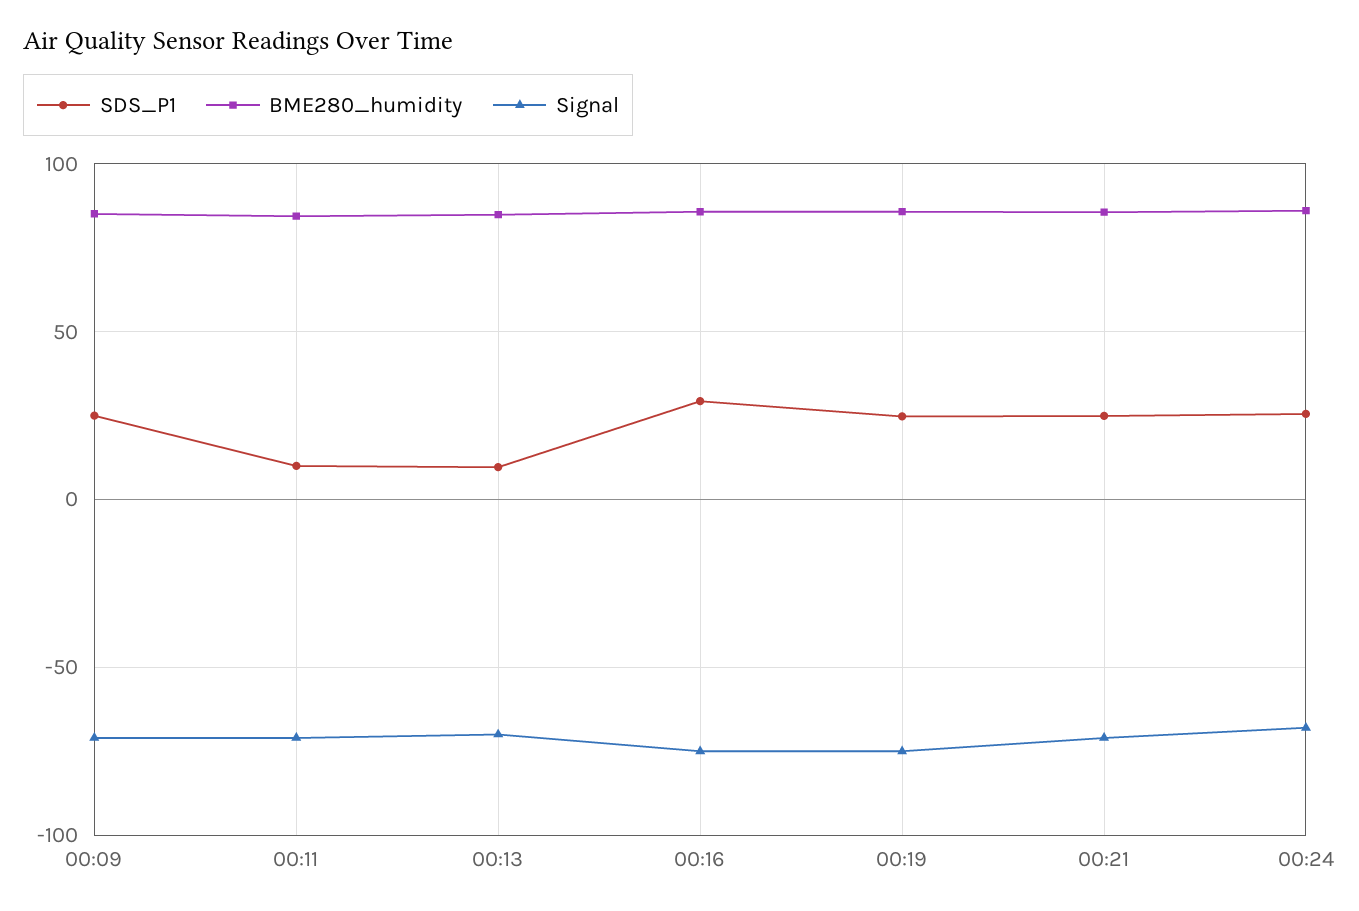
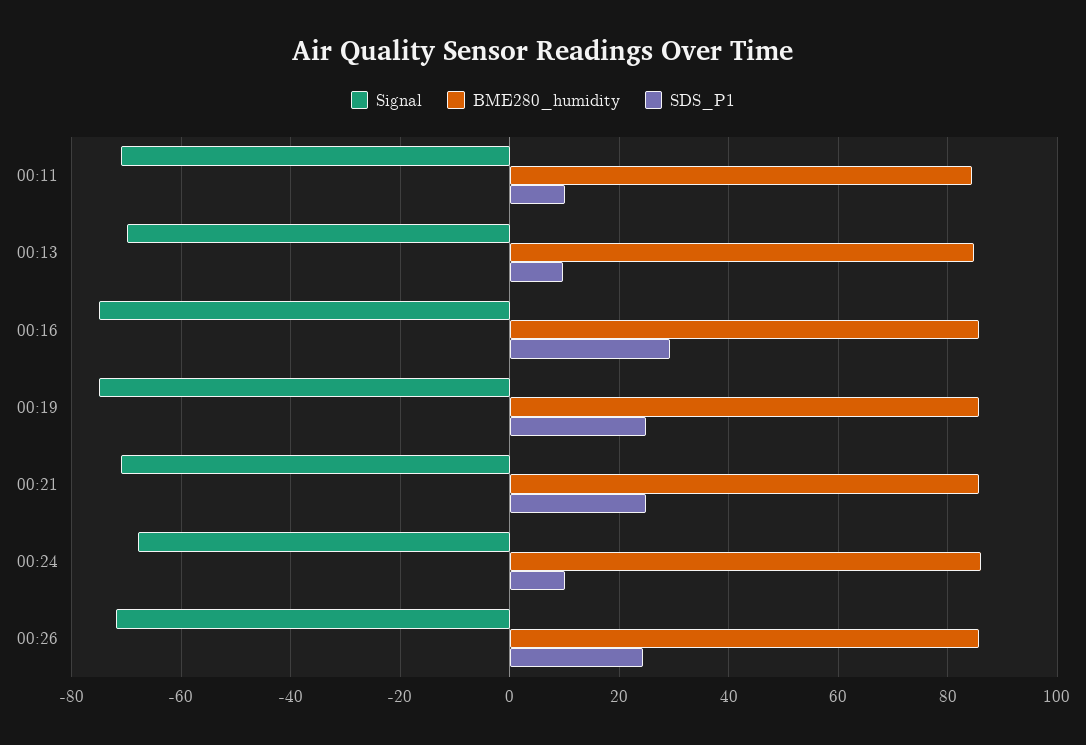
SDS_P1, 00:09: 25 -> none
BME280_humidity, 00:09: 85 -> none
Signal, 00:09: -70 -> none
SDS_P1, 00:24: 25 -> 10
Signal, 00:26: none -> -72
BME280_humidity, 00:26: none -> 86
SDS_P1, 00:26: none -> 24

